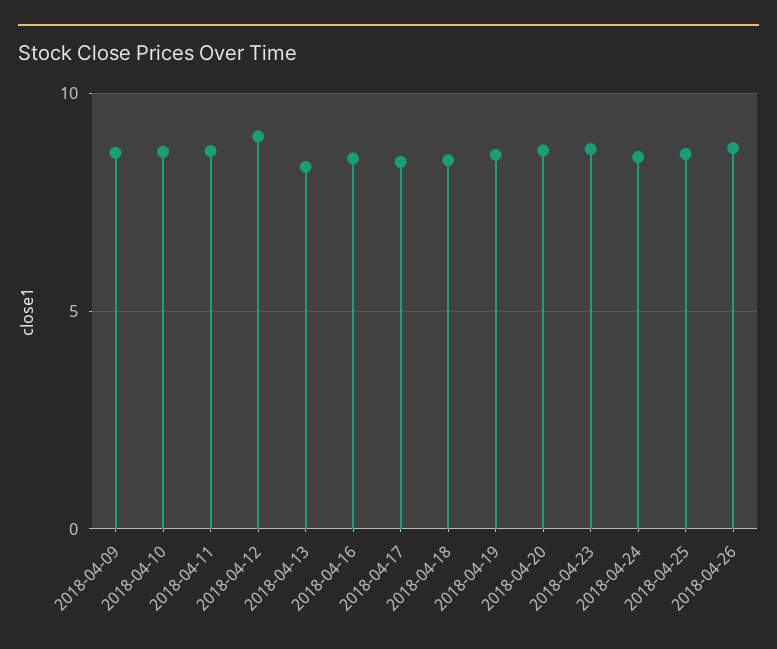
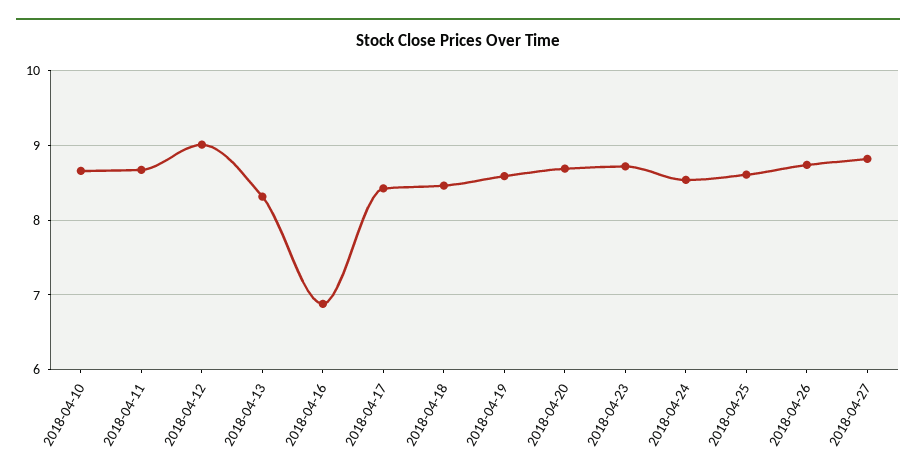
2018-04-09: 8.5 -> none
2018-04-16: 8.5 -> 6.9
2018-04-27: none -> 8.8

